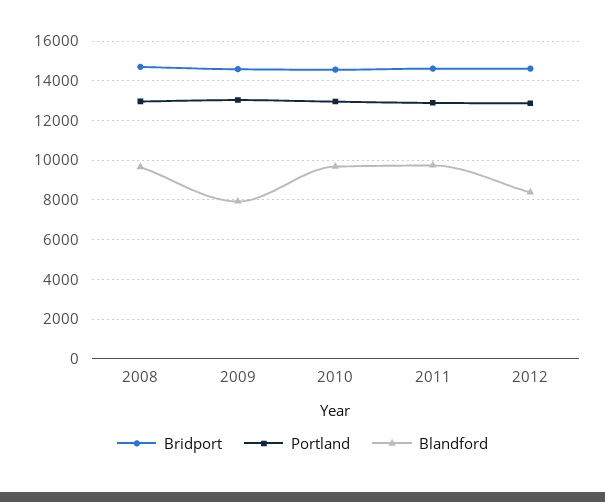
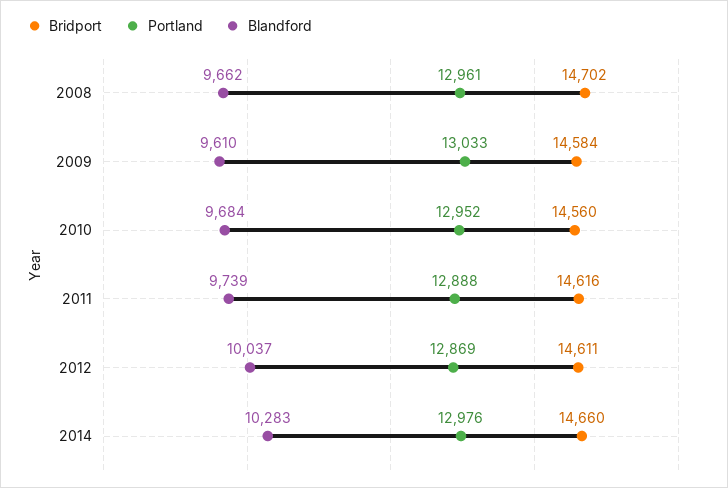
Blandford, 2009: 8000 -> 9610
Blandford, 2012: 8500 -> 10037
Bridport, 2014: none -> 14660
Portland, 2014: none -> 12976
Blandford, 2014: none -> 10283

